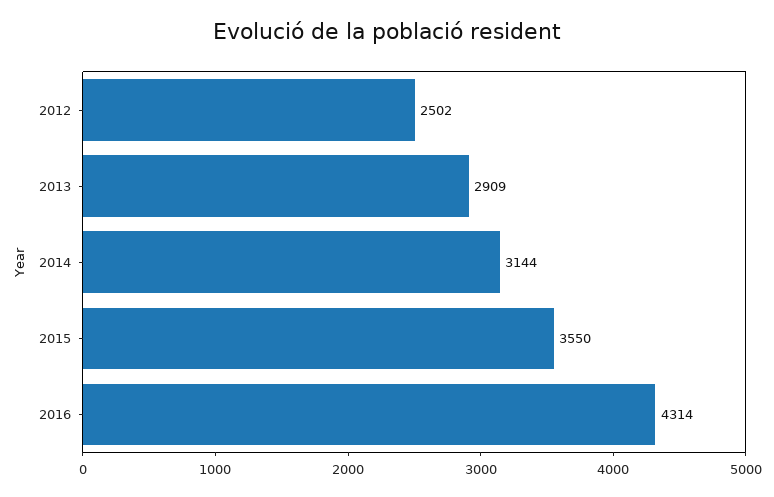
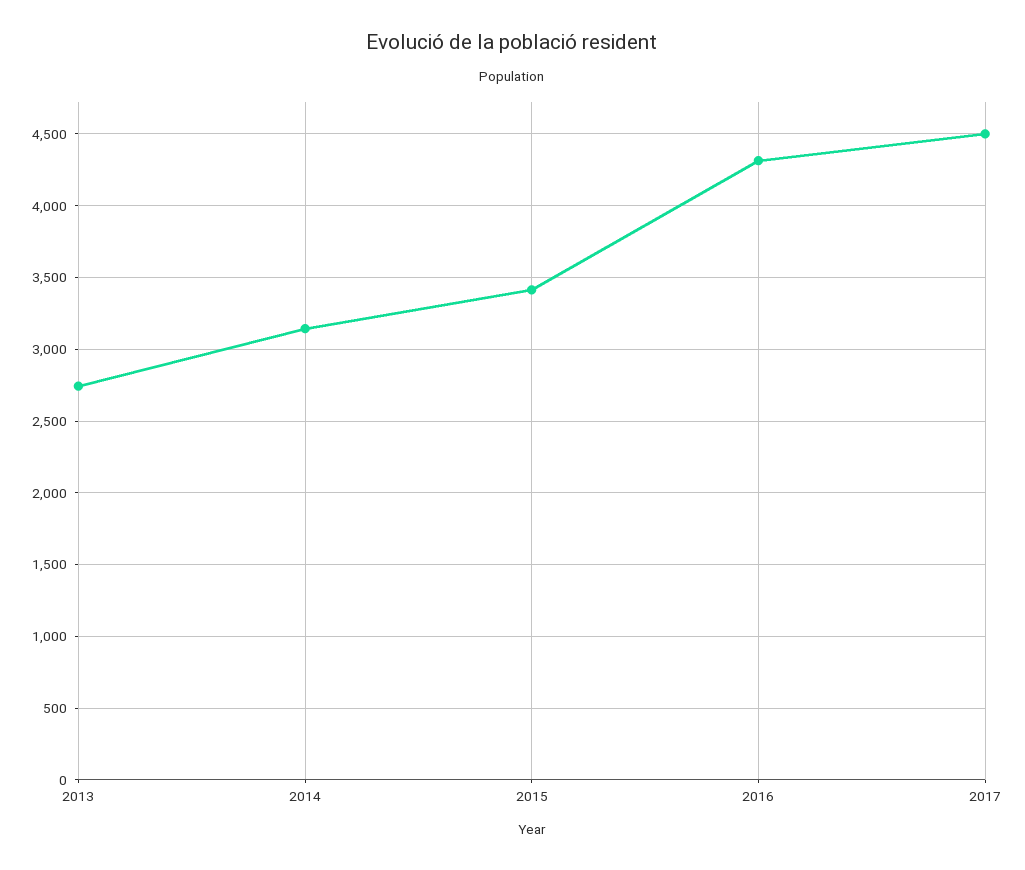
2012: 2502 -> none
2013: 2909 -> 2750
2015: 3550 -> 3400
2017: none -> 4500

